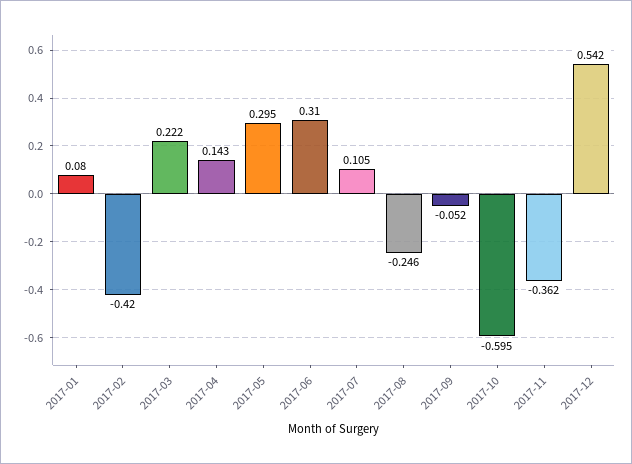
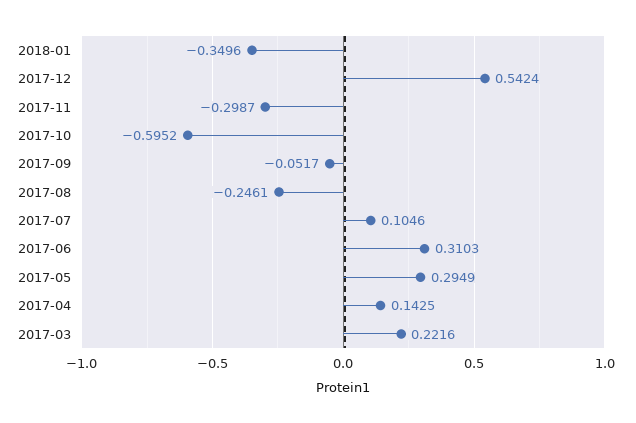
2017-01: 0.08 -> none
2017-02: -0.42 -> none
2017-11: -0.362 -> -0.2987
2018-01: none -> -0.3496

